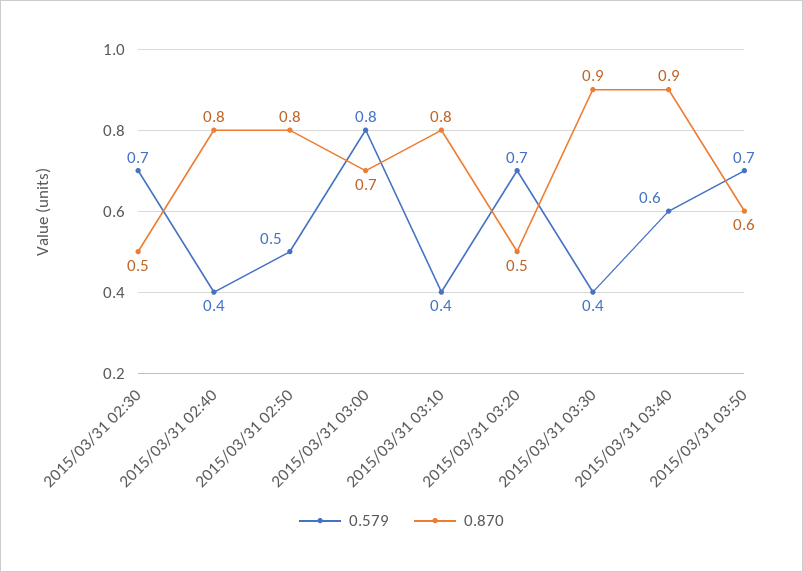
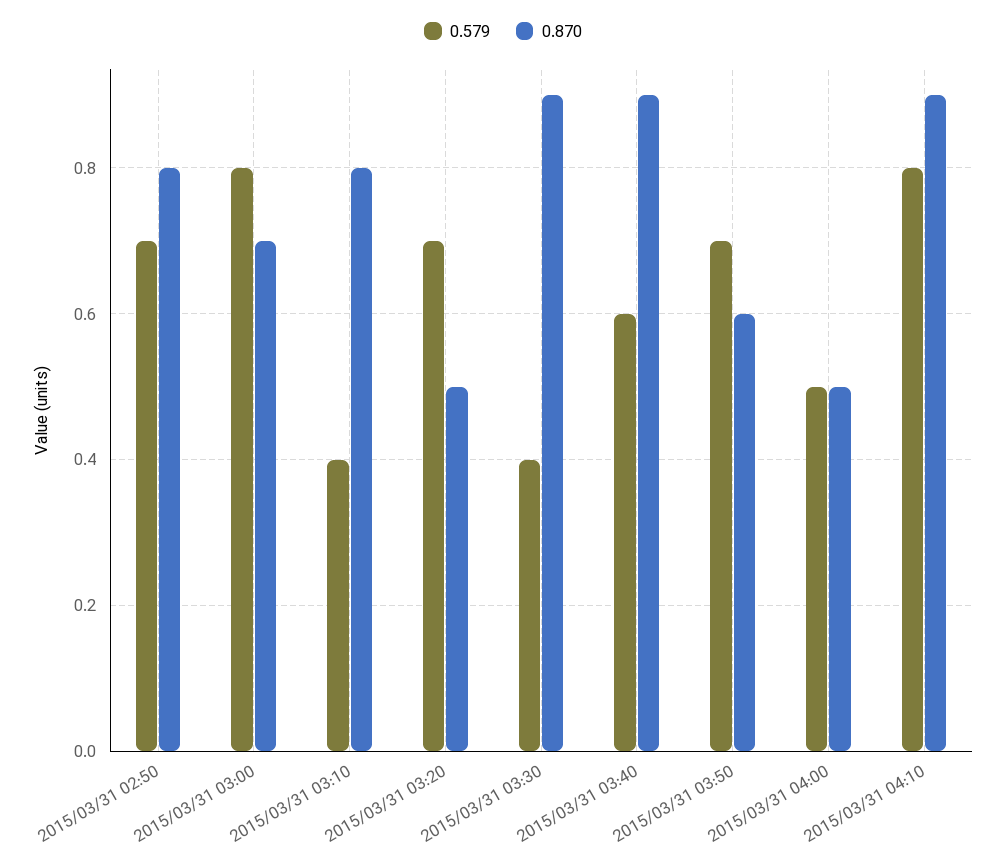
0.579, 2015/03/31 02:30: 0.7 -> none
0.870, 2015/03/31 02:30: 0.5 -> none
0.579, 2015/03/31 02:40: 0.4 -> none
0.870, 2015/03/31 02:40: 0.8 -> none
0.579, 2015/03/31 02:50: 0.5 -> 0.7
0.579, 2015/03/31 04:00: none -> 0.5
0.870, 2015/03/31 04:00: none -> 0.5
0.579, 2015/03/31 04:10: none -> 0.8
0.870, 2015/03/31 04:10: none -> 0.9

